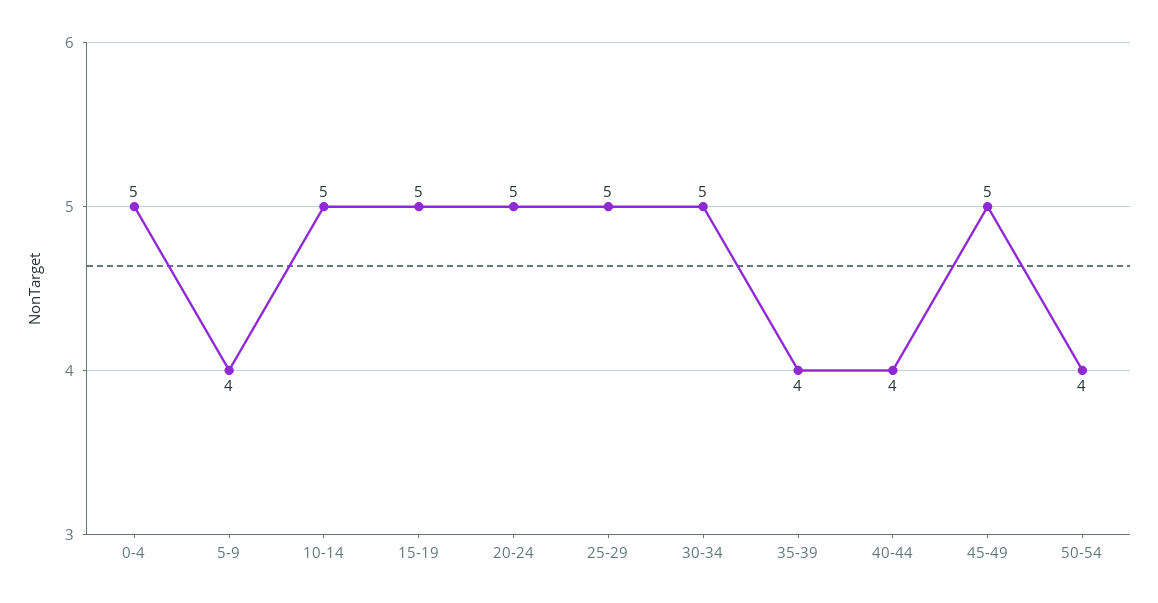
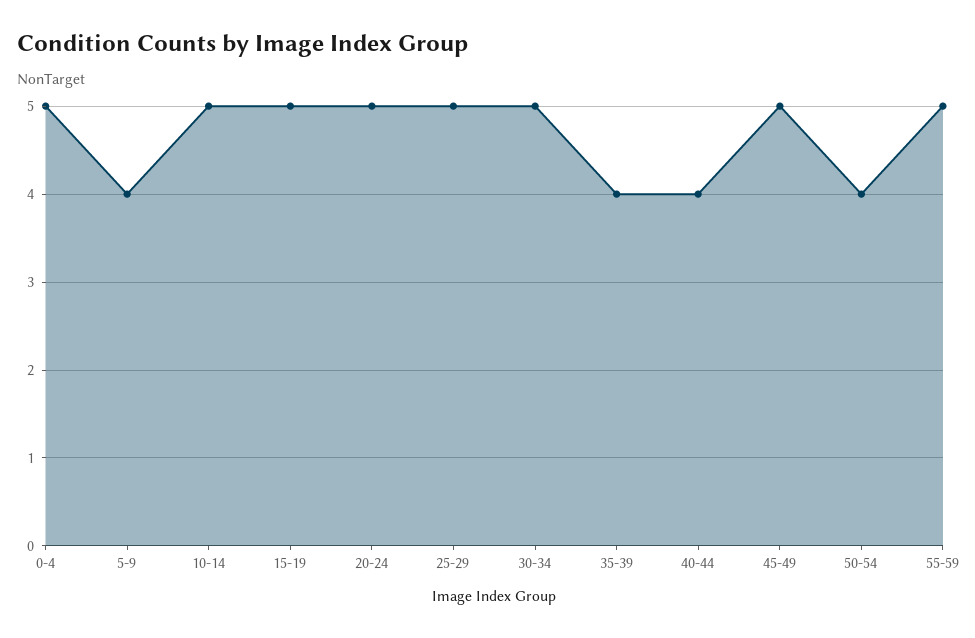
55-59: none -> 5

